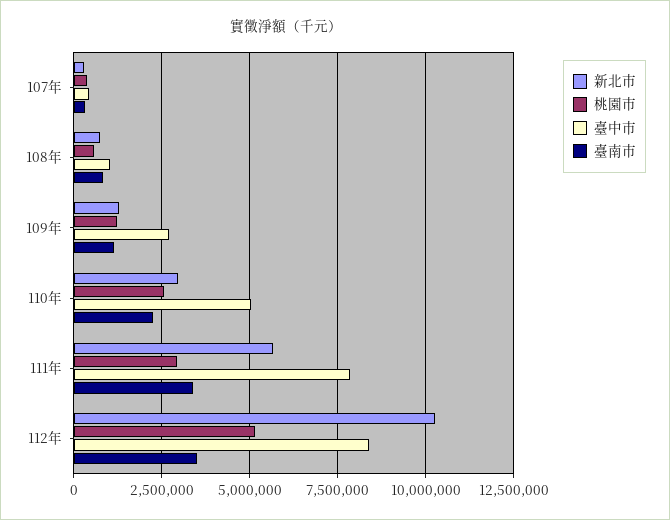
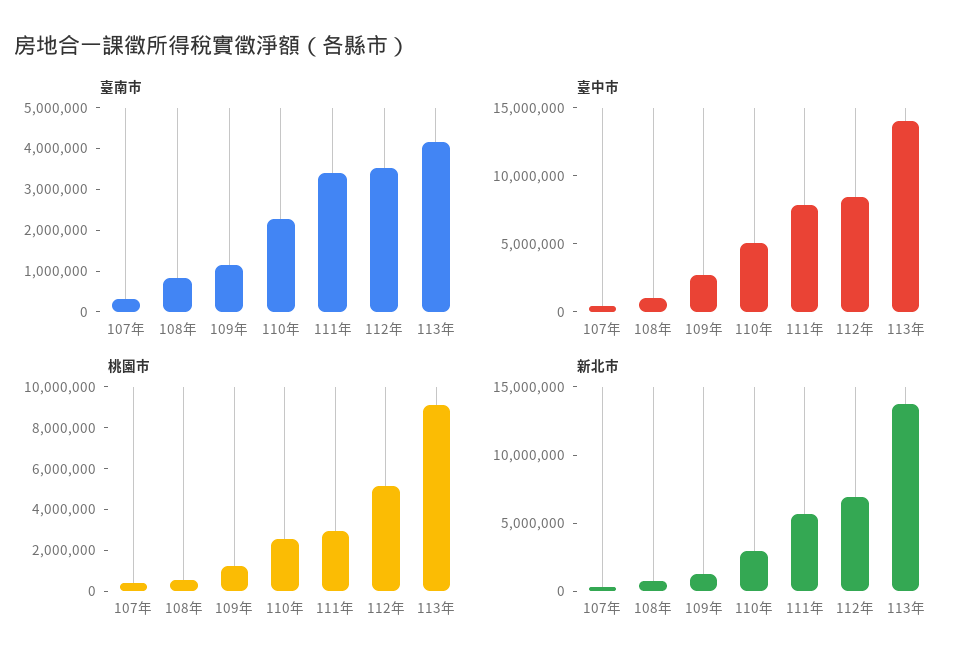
新北市, 112年: 10250000 -> 7000000
臺南市, 113年: none -> 4200000
臺中市, 113年: none -> 14000000
桃園市, 113年: none -> 9000000
新北市, 113年: none -> 14000000

